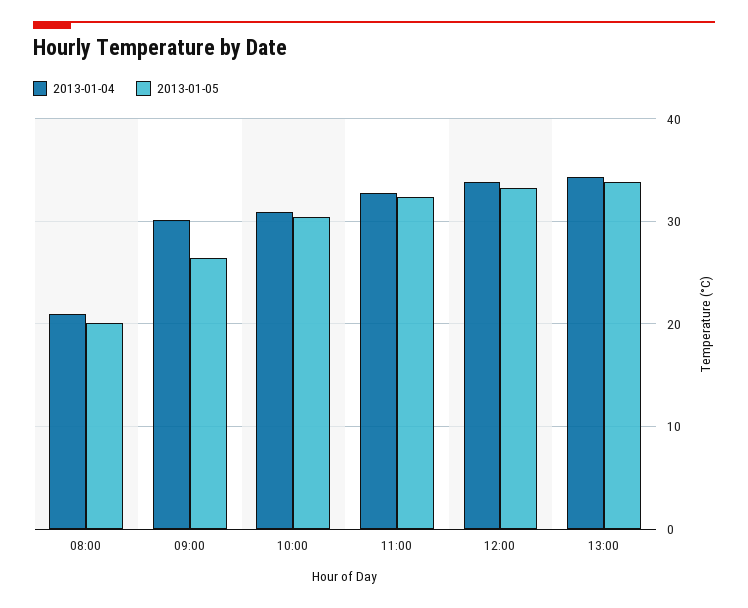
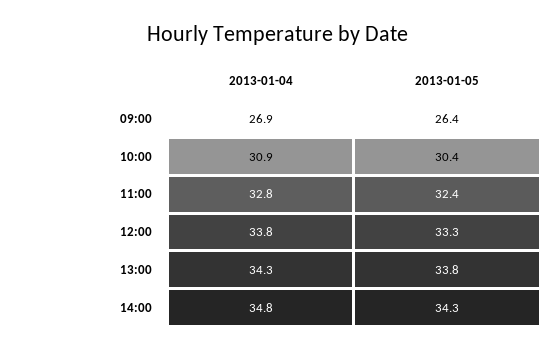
2013-01-04, 08:00: 21 -> none
2013-01-05, 08:00: 20 -> none
2013-01-04, 09:00: 30 -> 26.9
2013-01-04, 14:00: none -> 34.8
2013-01-05, 14:00: none -> 34.3

